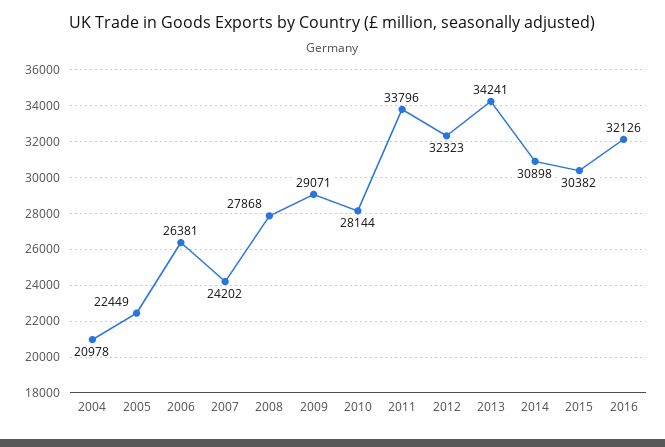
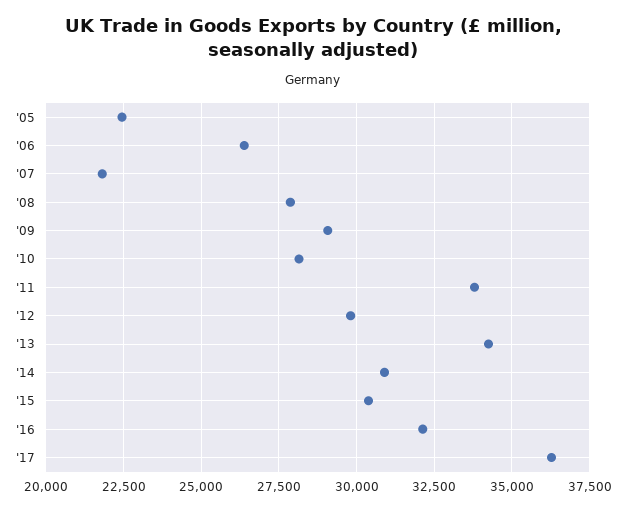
2004: 20978 -> none
2007: 24202 -> 21750
2012: 32323 -> 29750
'17: none -> 36250

